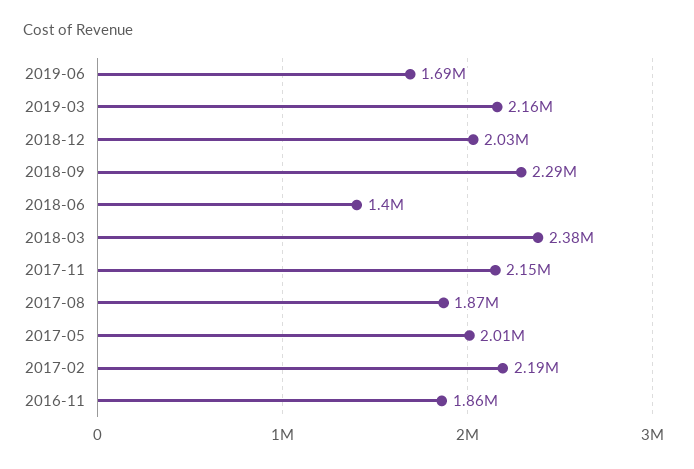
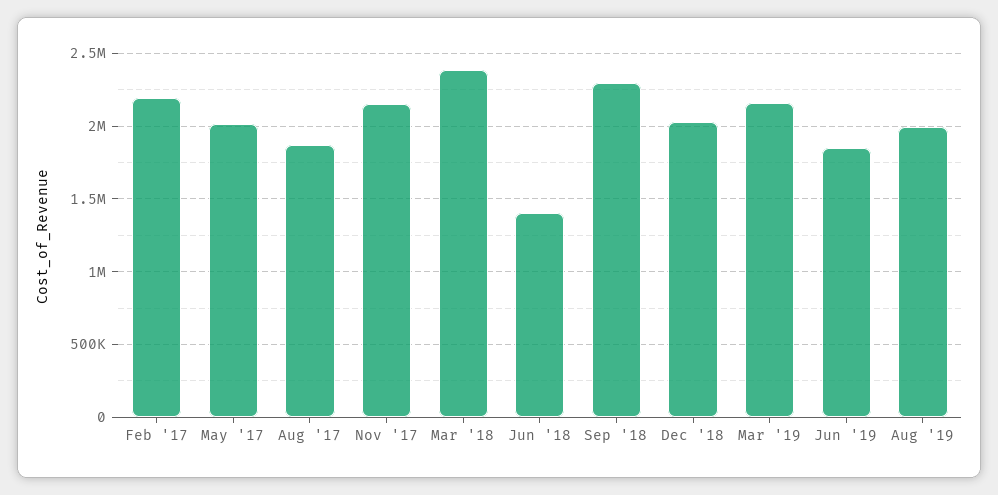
2019-06: 1690000 -> 1850000
2016-11: 1860000 -> none
Aug '19: none -> 2000000

